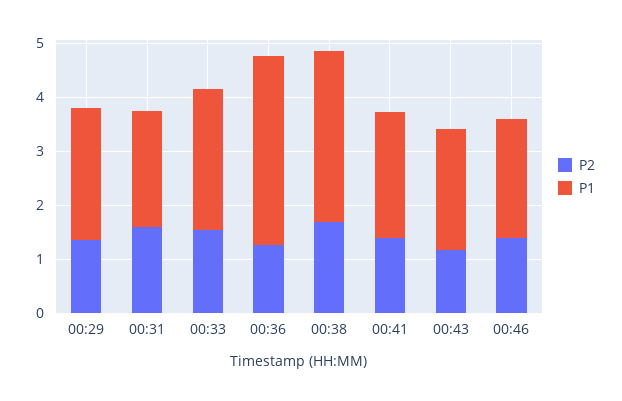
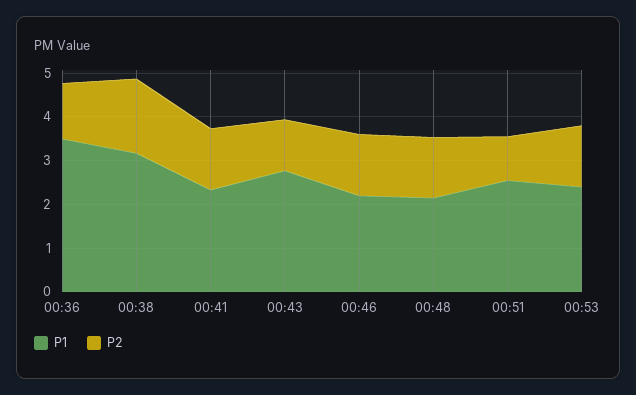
P2, 00:29: 1.4 -> none
P1, 00:29: 2.4 -> none
P2, 00:31: 1.6 -> none
P1, 00:31: 2.2 -> none
P2, 00:33: 1.6 -> none
P1, 00:33: 2.6 -> none
P1, 00:43: 2.2 -> 2.8
P1, 00:48: none -> 2.2
P2, 00:48: none -> 1.4
P1, 00:51: none -> 2.6
P2, 00:51: none -> 1
P1, 00:53: none -> 2.4
P2, 00:53: none -> 1.4

